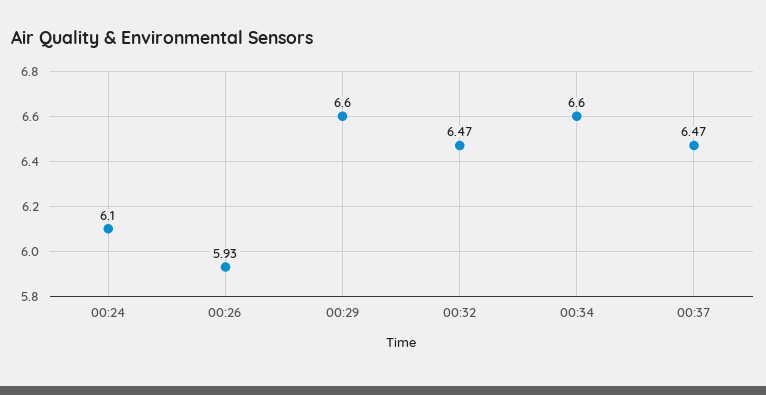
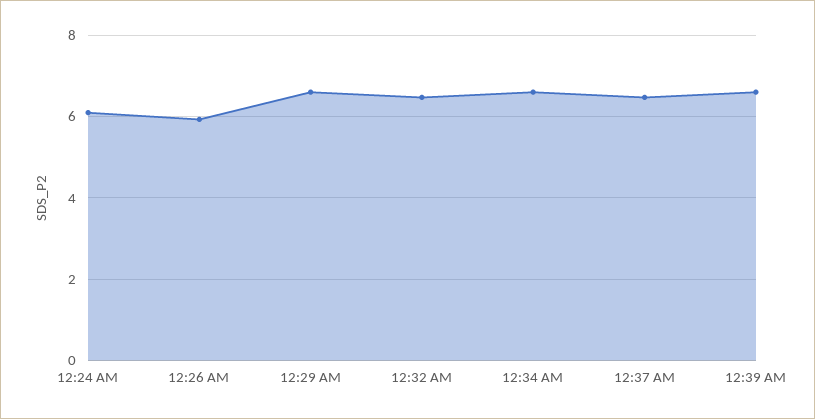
12:39 AM: none -> 6.6

